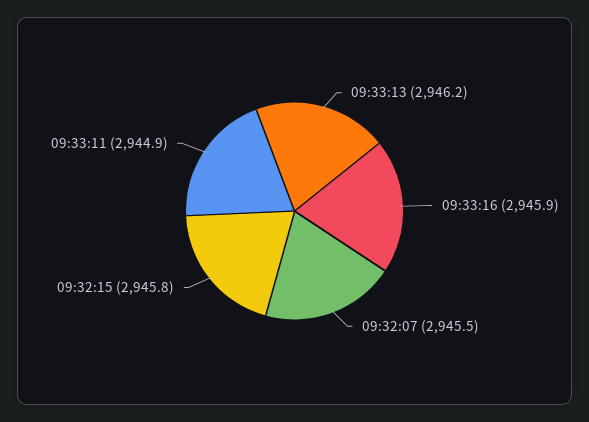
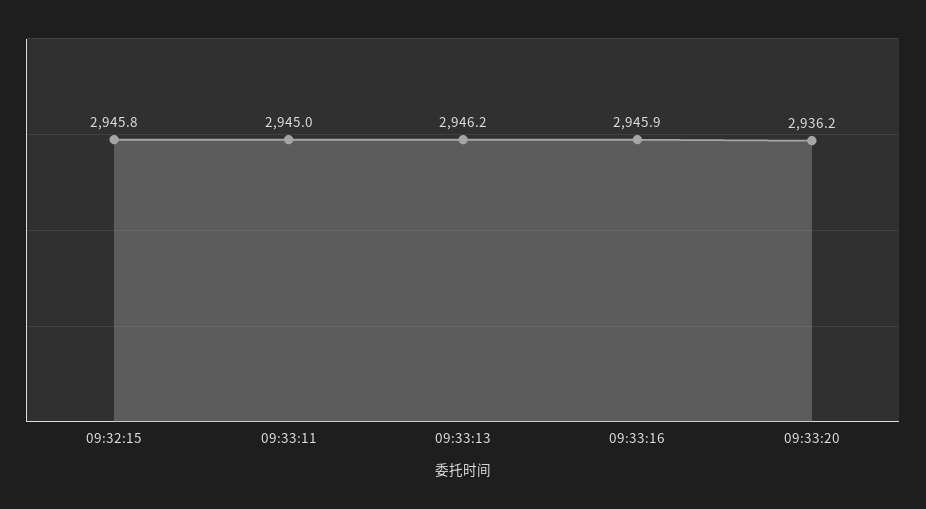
09:32:07: 2945.5 -> none
09:33:11: 2944.9 -> 2945
09:33:20: none -> 2936.2

